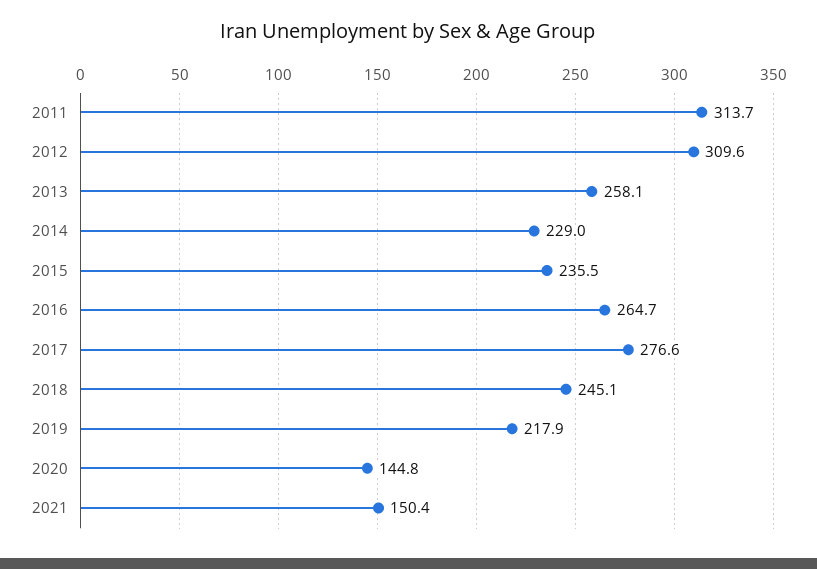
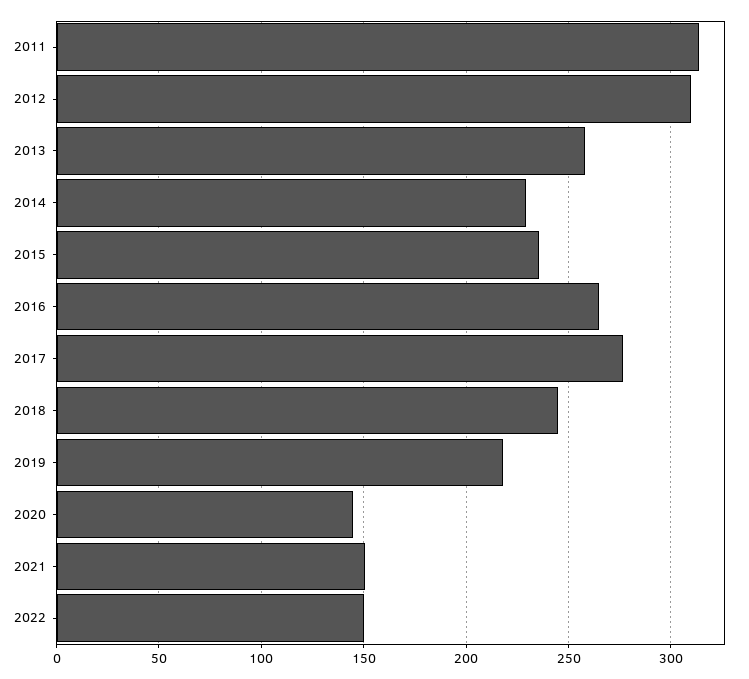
2022: none -> 150

